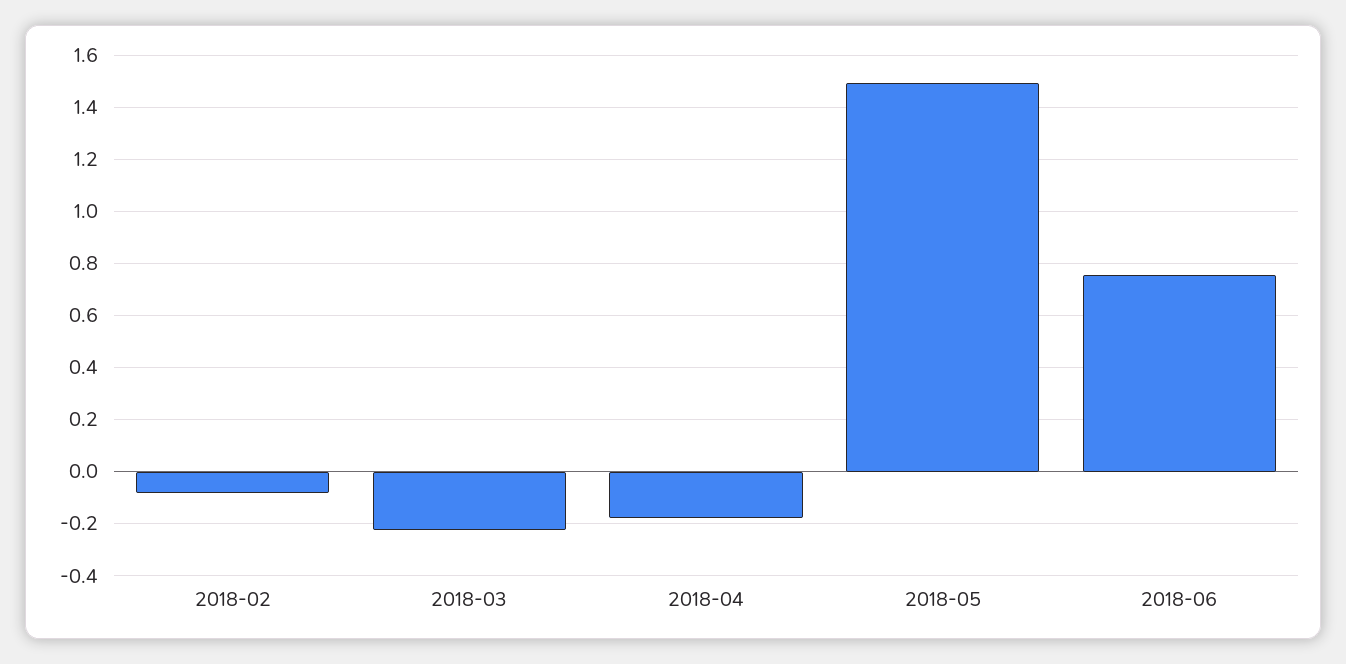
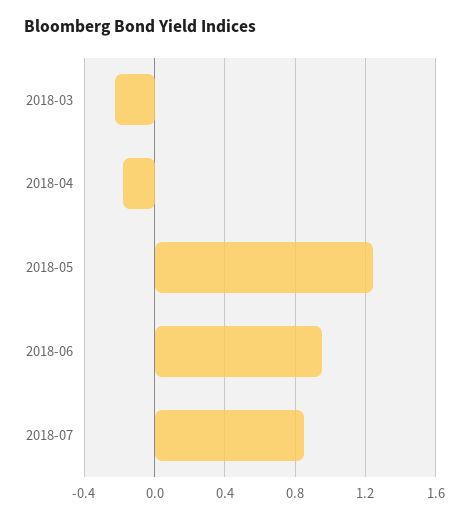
2018-02: -0.075 -> none
2018-05: 1.5 -> 1.25
2018-06: 0.75 -> 0.95
2018-07: none -> 0.85

